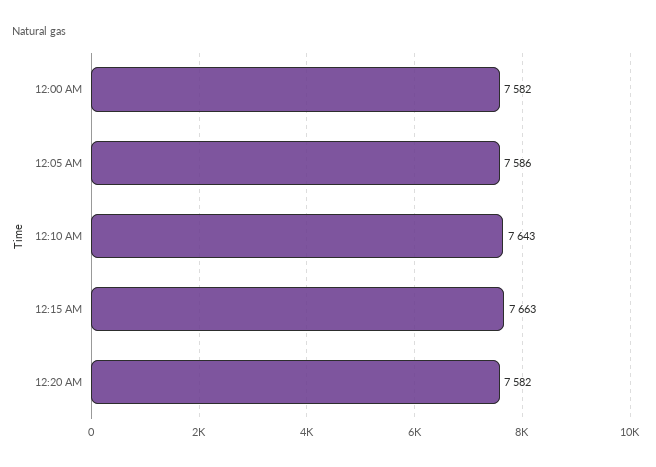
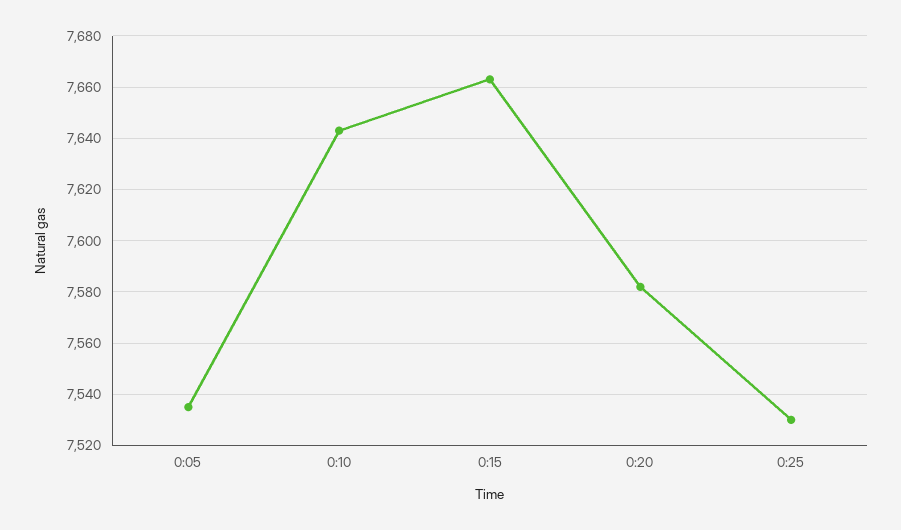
12:00 AM: 7582 -> none
12:05 AM: 7586 -> 7535
0:25: none -> 7530

